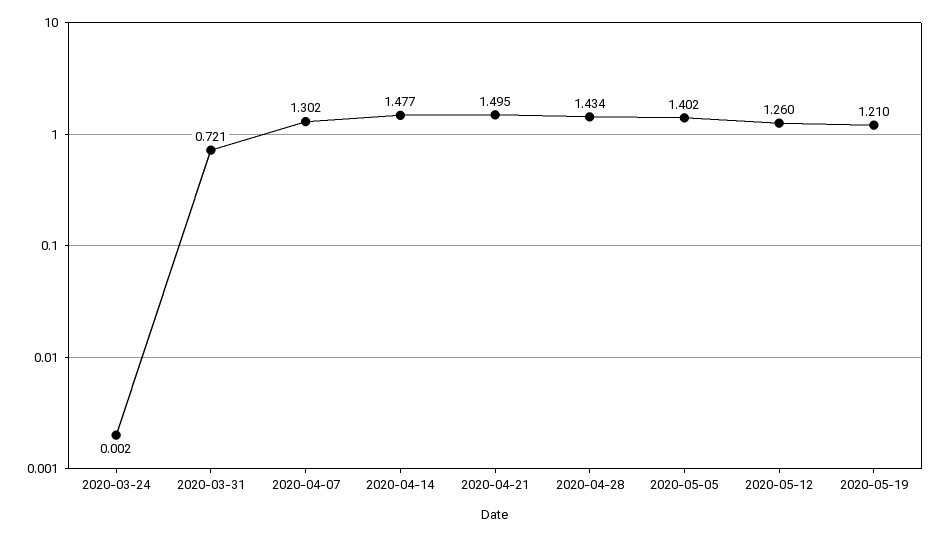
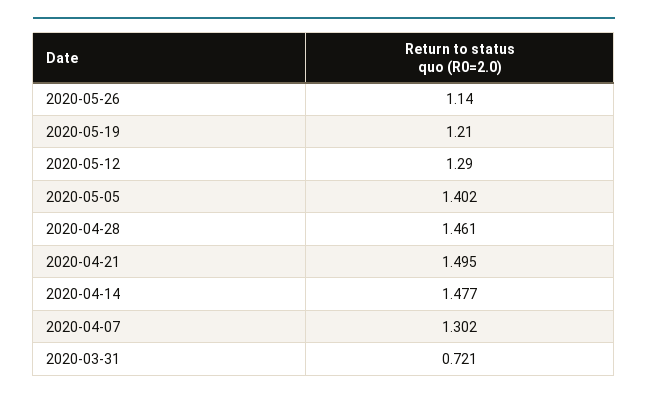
2020-03-24: 0.002 -> none
2020-04-28: 1.434 -> 1.461
2020-05-12: 1.26 -> 1.29
2020-05-26: none -> 1.14

